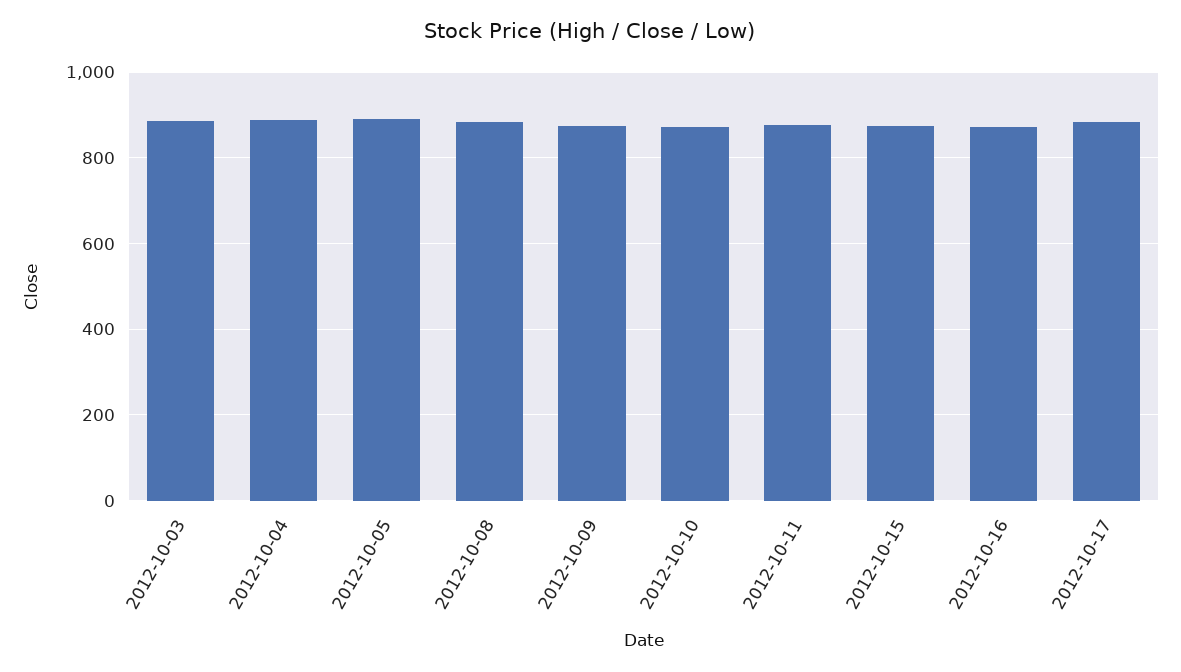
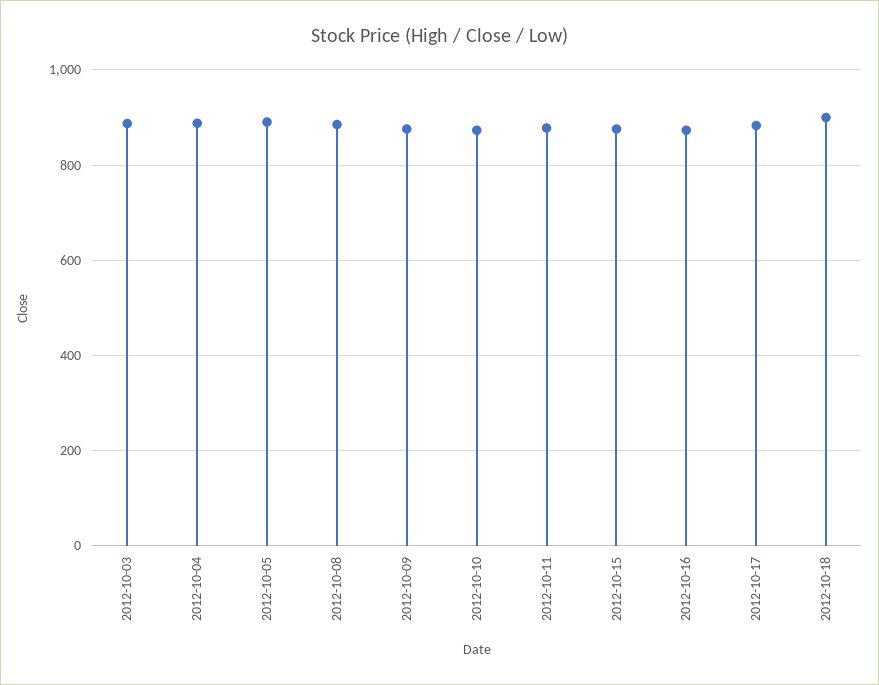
2012-10-18: none -> 900

